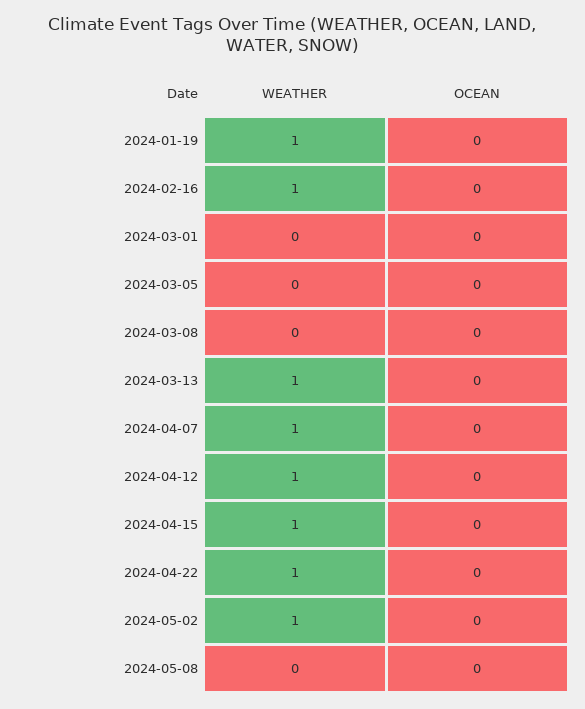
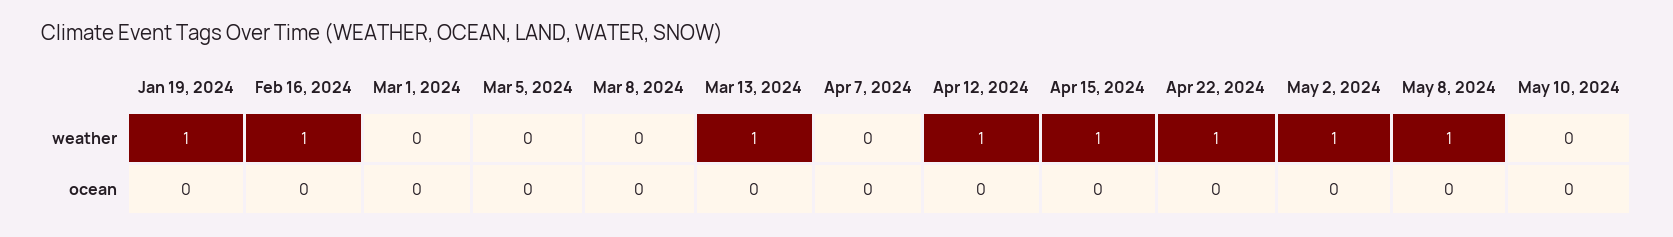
WEATHER, 2024-04-07: 1 -> 0
WEATHER, 2024-05-08: 0 -> 1
WEATHER, May 10, 2024: none -> 0
OCEAN, May 10, 2024: none -> 0

